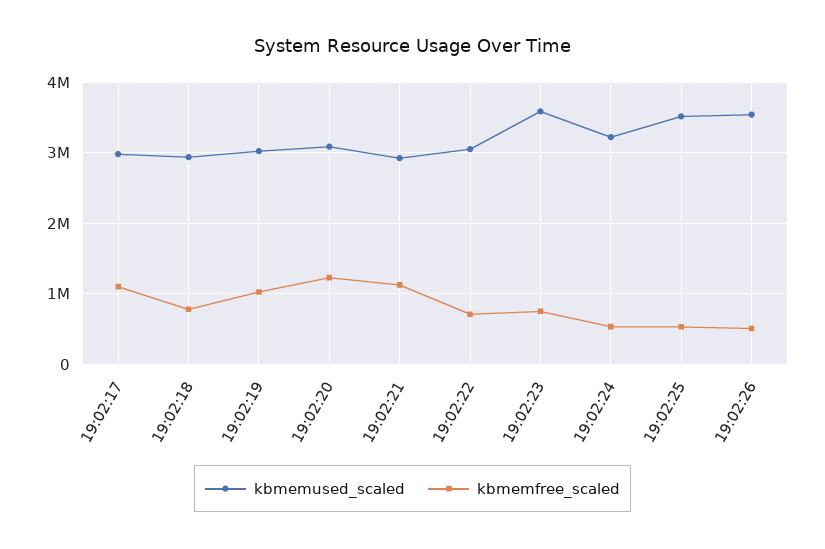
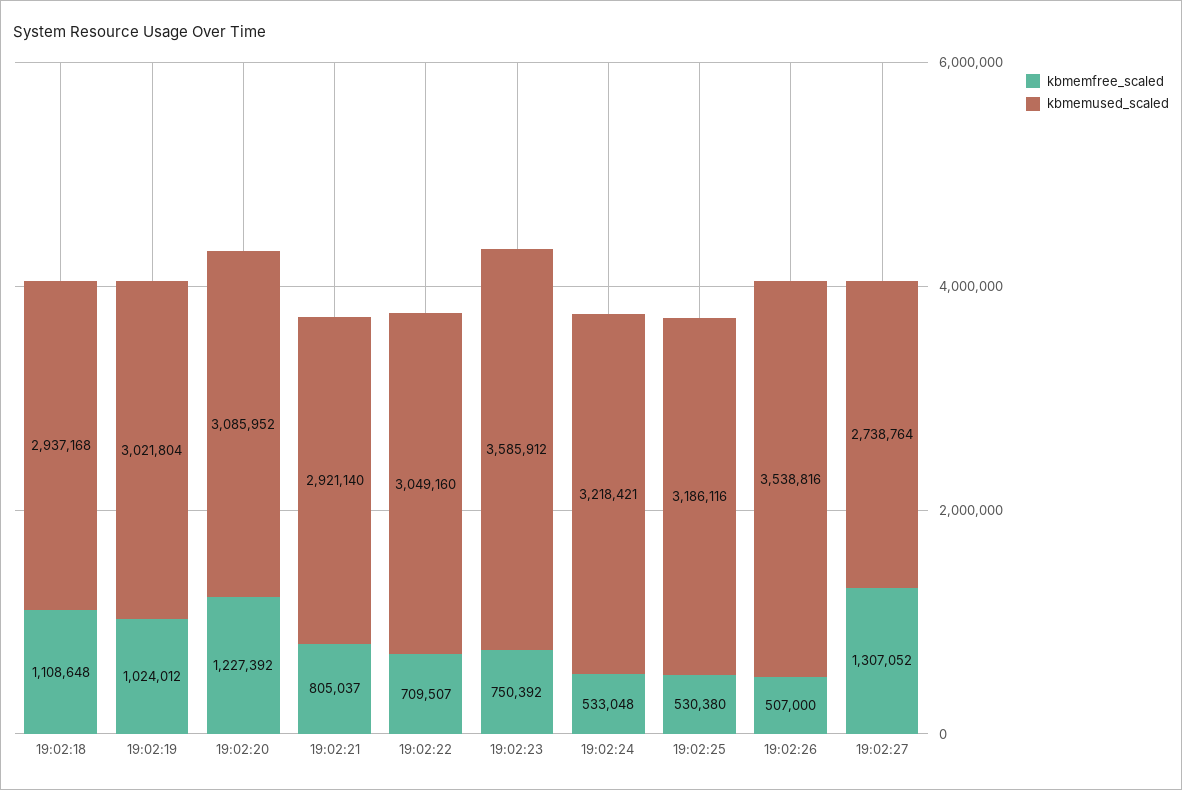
kbmemused_scaled, 19:02:17: 3000000 -> none
kbmemfree_scaled, 19:02:17: 1100000 -> none
kbmemfree_scaled, 19:02:18: 800000 -> 1108648
kbmemfree_scaled, 19:02:21: 1100000 -> 805037
kbmemused_scaled, 19:02:25: 3500000 -> 3186116
kbmemfree_scaled, 19:02:27: none -> 1307052
kbmemused_scaled, 19:02:27: none -> 2738764

